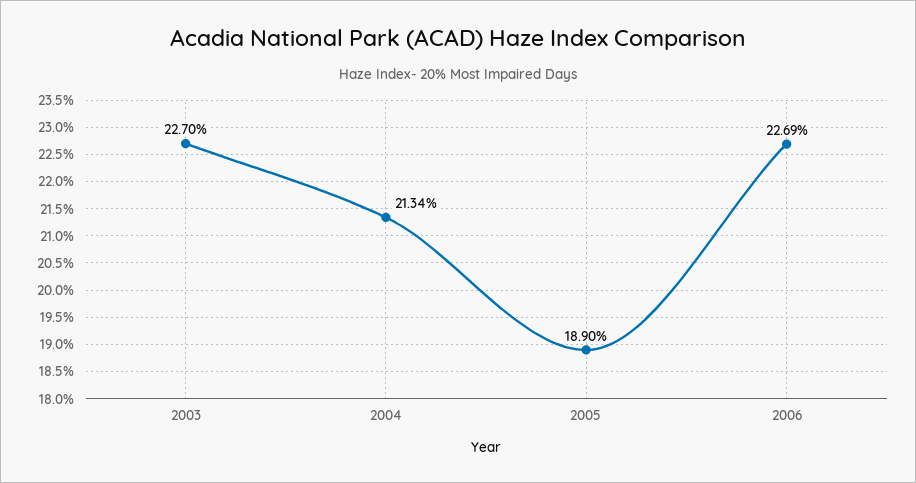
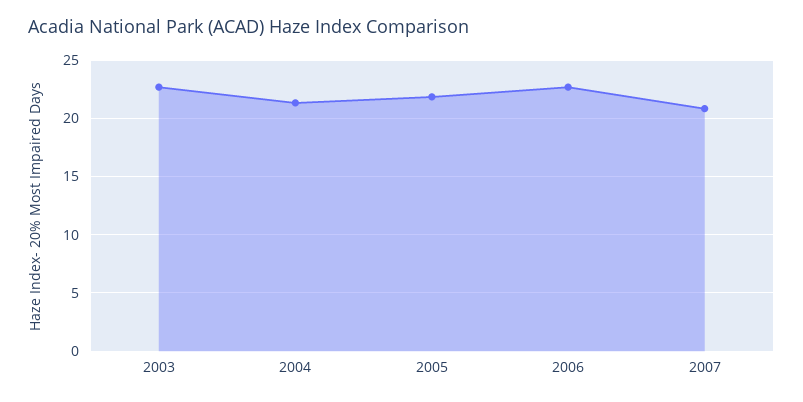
2005: 18.9 -> 22
2007: none -> 21

